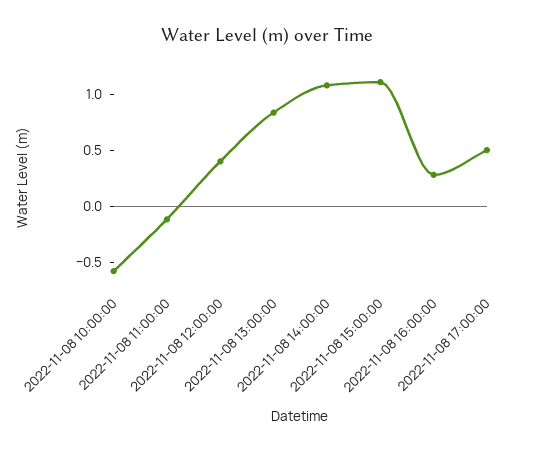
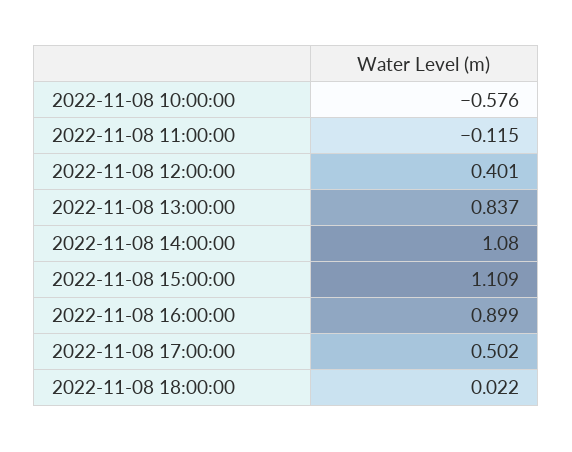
2022-11-08 16:00:00: 0.3 -> 0.899
2022-11-08 18:00:00: none -> 0.022

